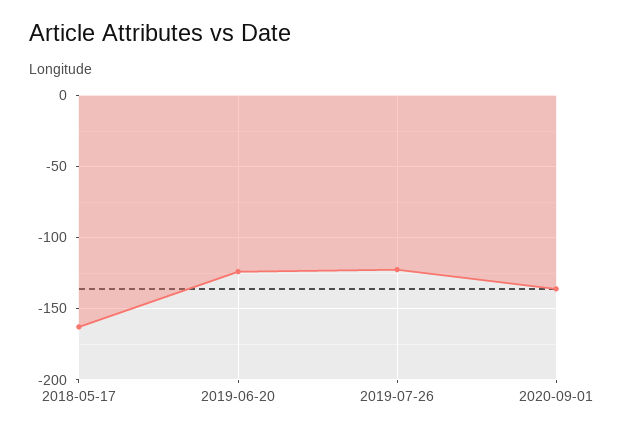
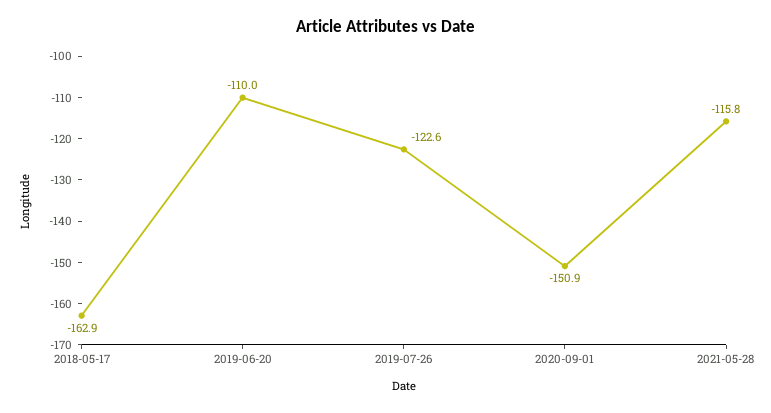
2019-06-20: -125 -> -110
2020-09-01: -135 -> -150.9
2021-05-28: none -> -115.8

